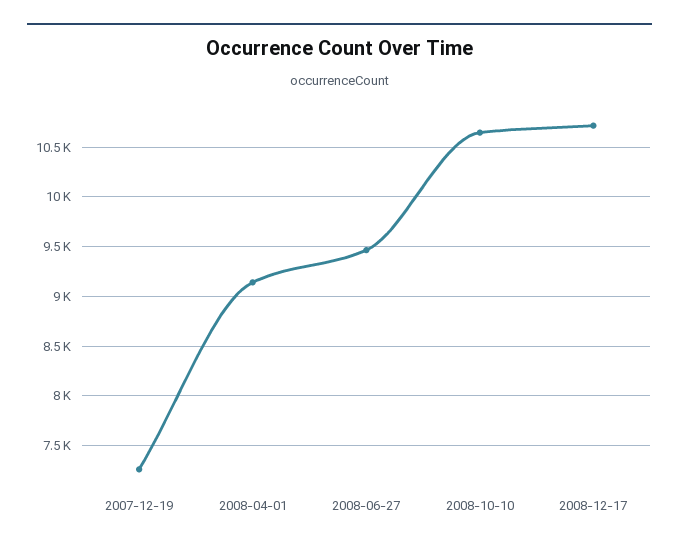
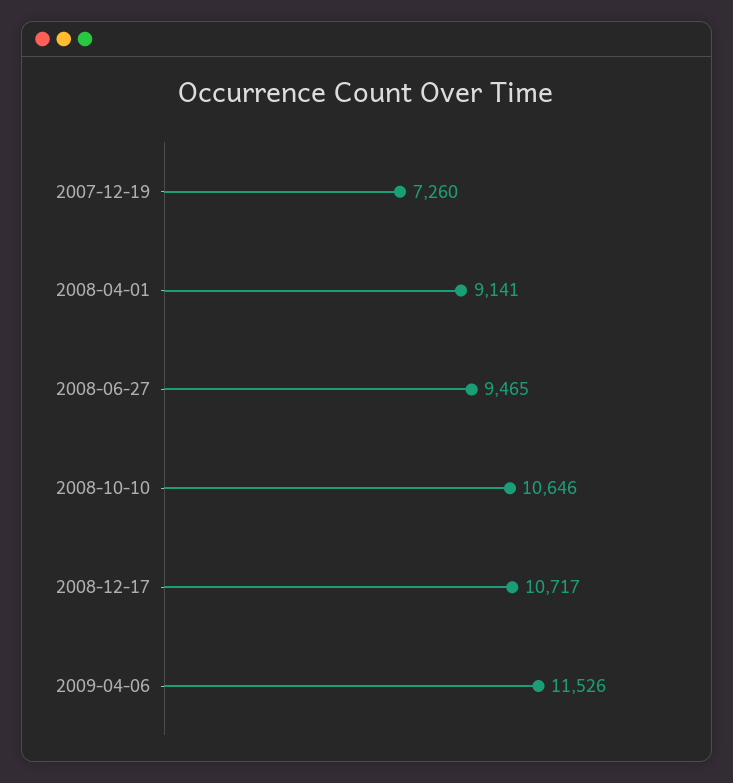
2009-04-06: none -> 11526

